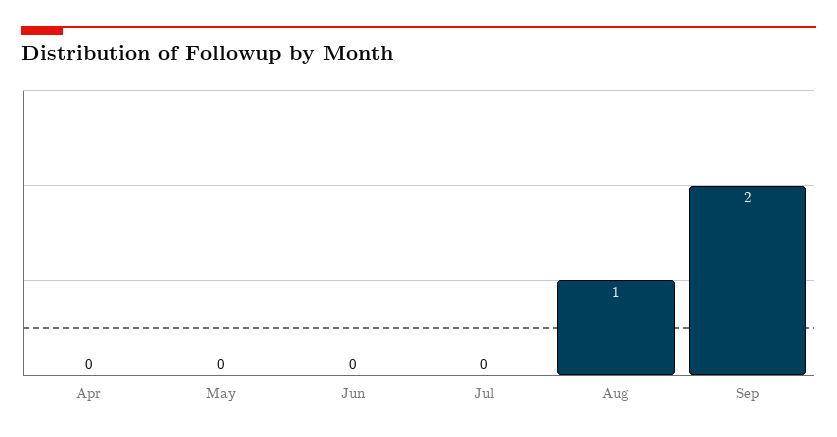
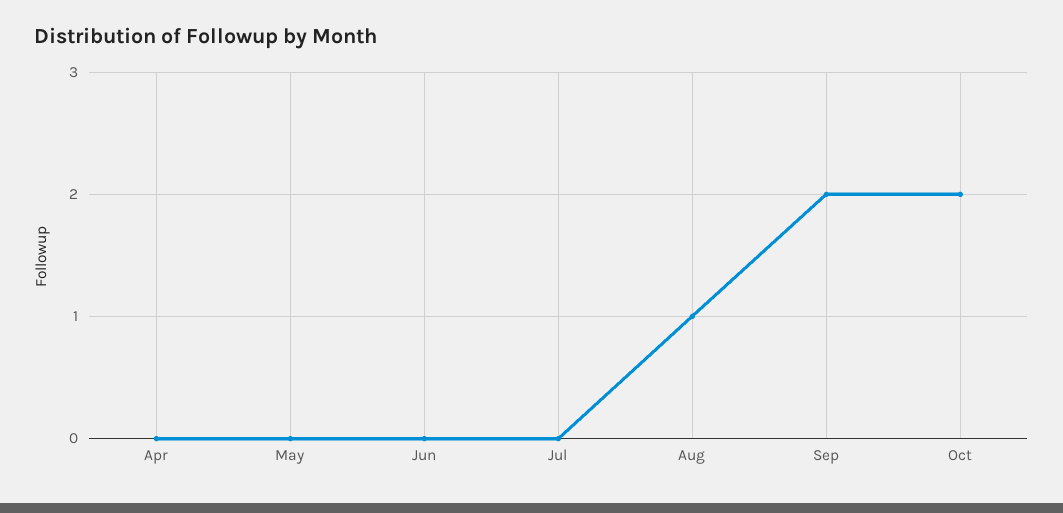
Oct: none -> 2

